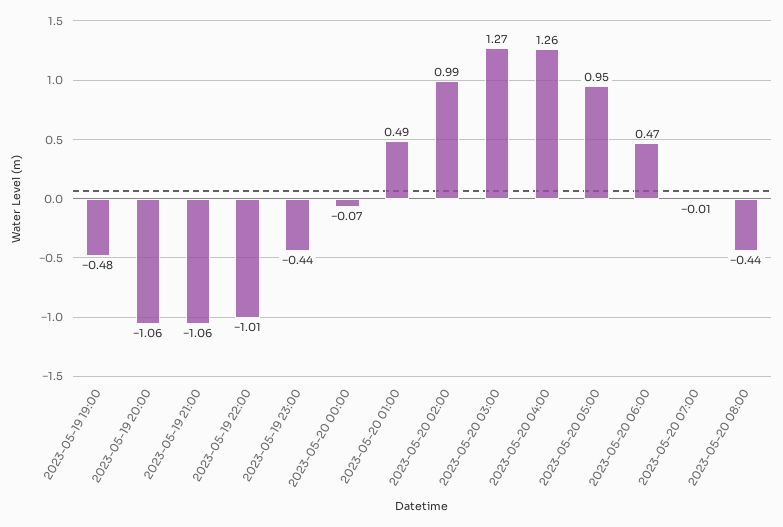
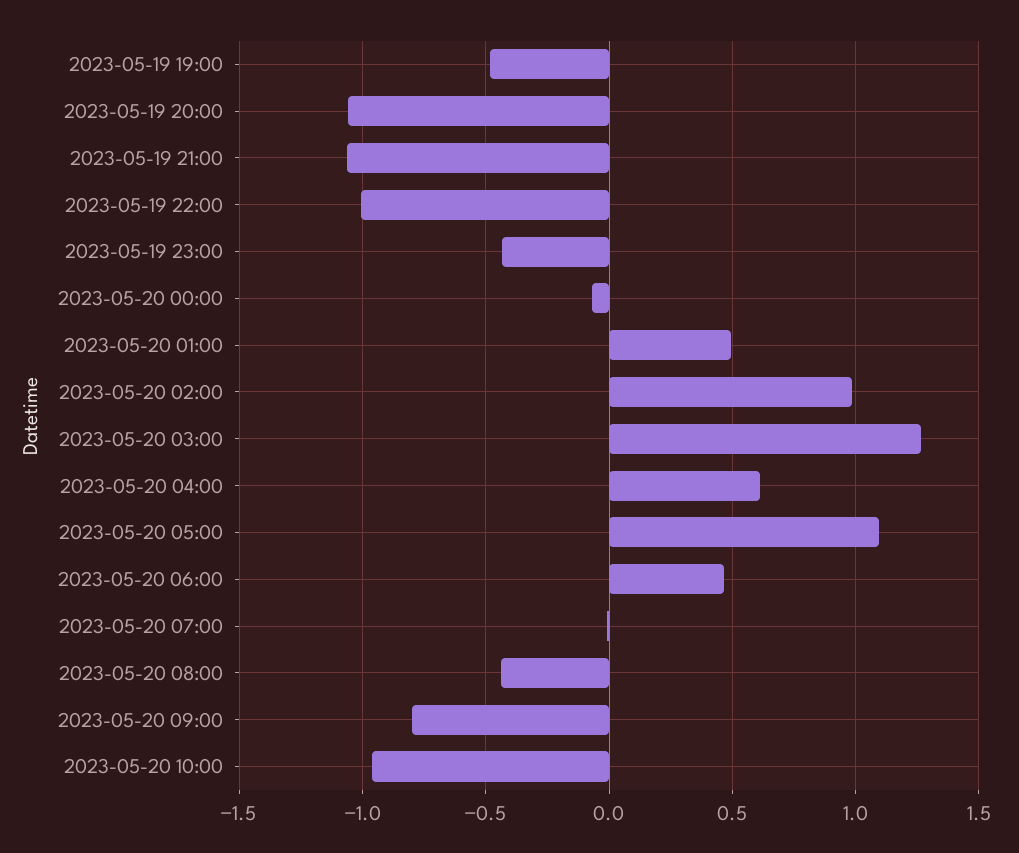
2023-05-20 04:00: 1.26 -> 0.6
2023-05-20 05:00: 0.95 -> 1.1
2023-05-20 09:00: none -> -0.8
2023-05-20 10:00: none -> -0.95

